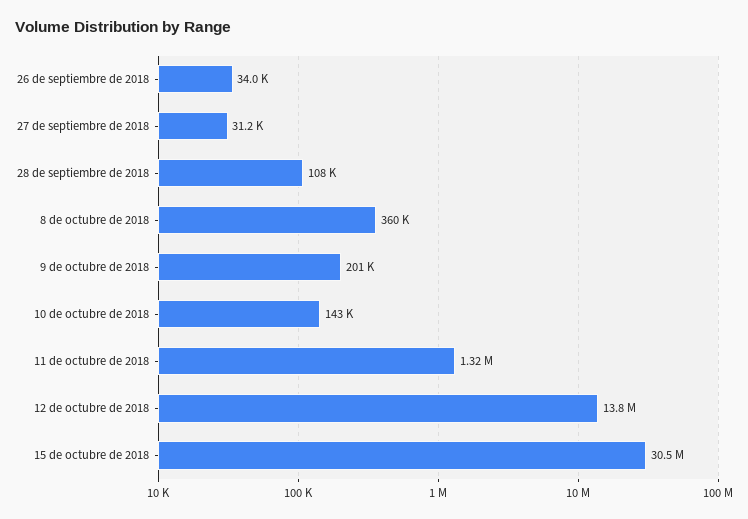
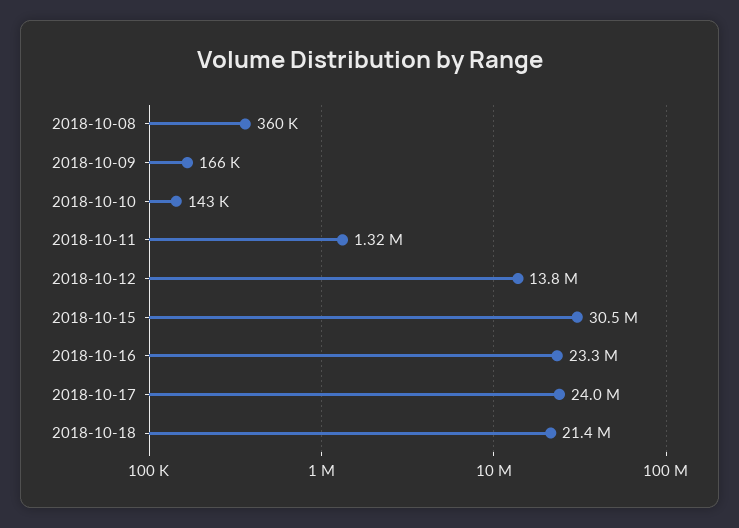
26 de septiembre de 2018: 34000 -> none
27 de septiembre de 2018: 31200 -> none
28 de septiembre de 2018: 108000 -> none
9 de octubre de 2018: 201000 -> 166000
2018-10-16: none -> 23300000
2018-10-17: none -> 24000000
2018-10-18: none -> 21400000

